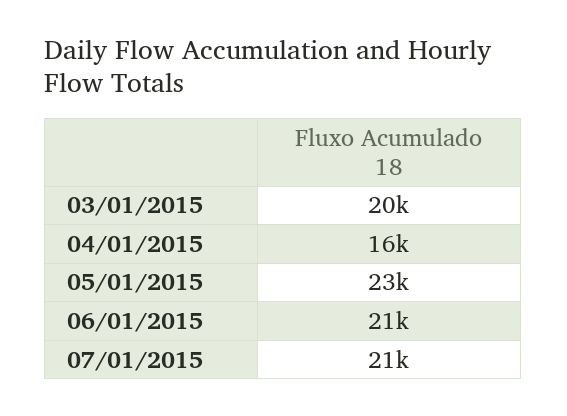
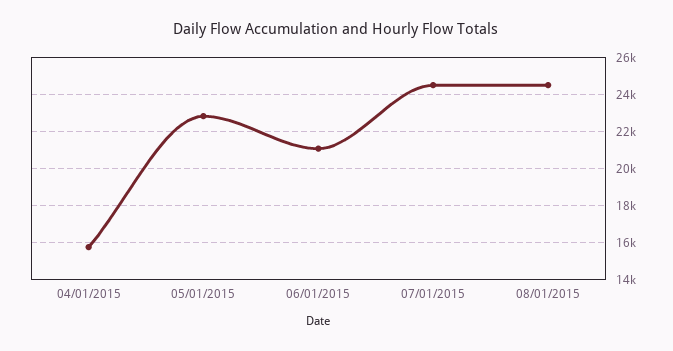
03/01/2015: 20000 -> none
07/01/2015: 21000 -> 24500
08/01/2015: none -> 24500

